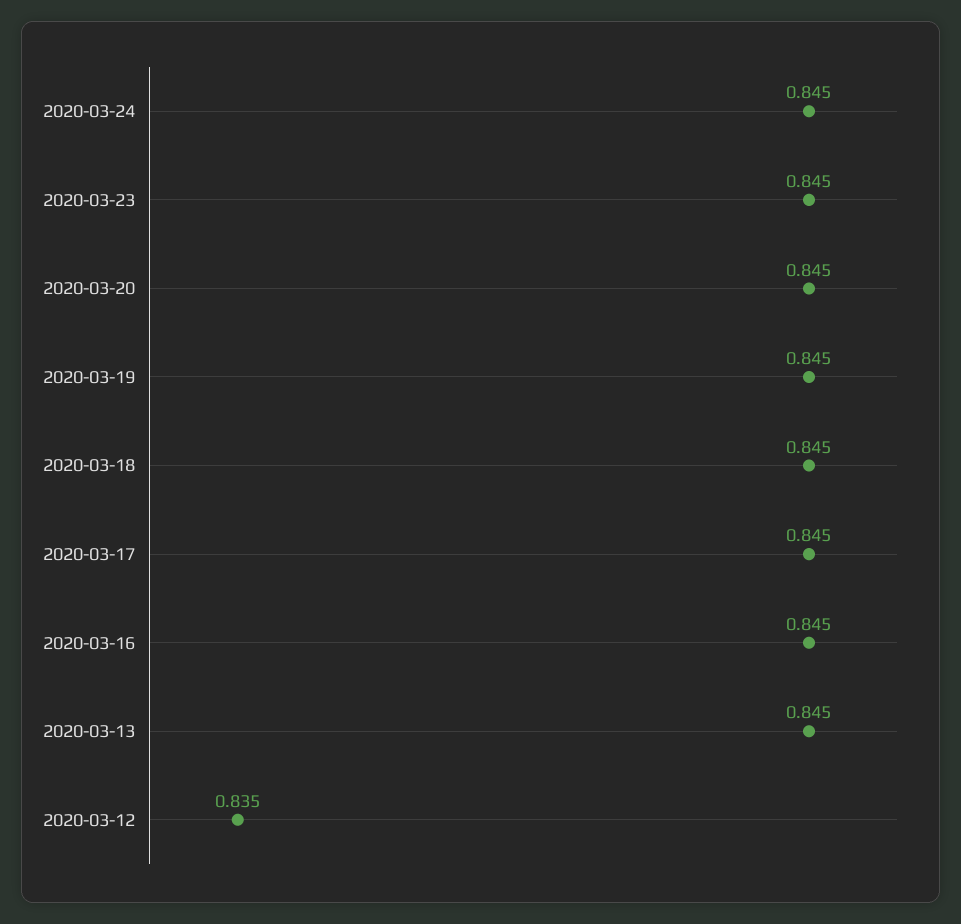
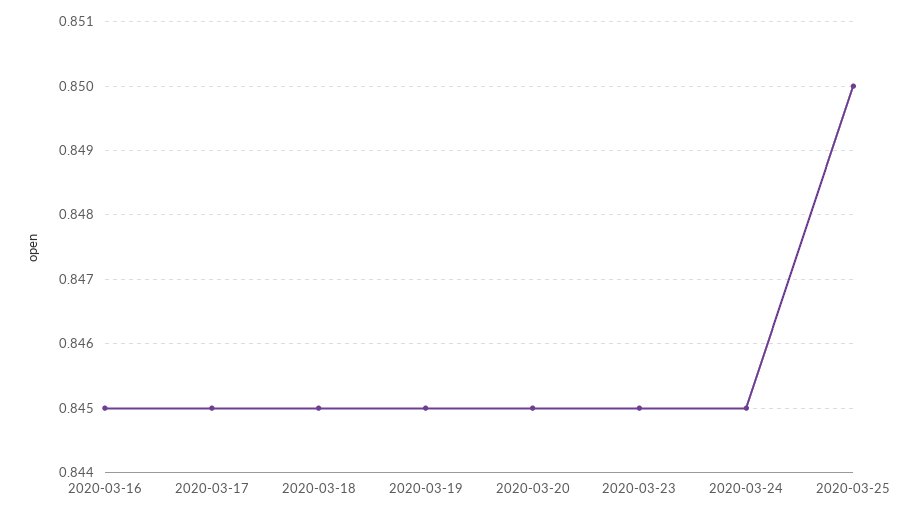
2020-03-13: 0.845 -> none
2020-03-12: 0.835 -> none
2020-03-25: none -> 0.85

